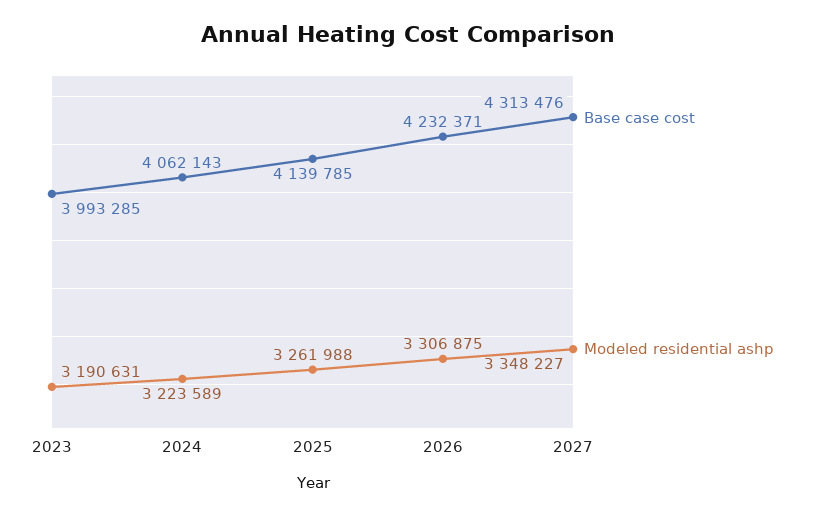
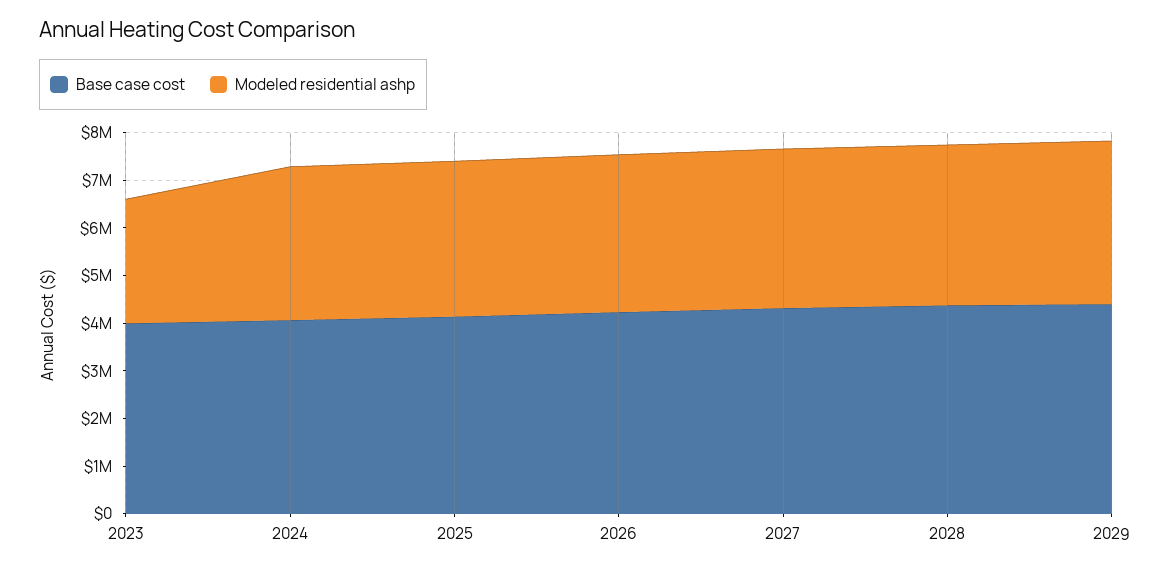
Modeled residential ashp, 2023: 3190631 -> 2600000
Base case cost, 2028: none -> 4400000
Modeled residential ashp, 2028: none -> 3400000
Base case cost, 2029: none -> 4400000
Modeled residential ashp, 2029: none -> 3400000

